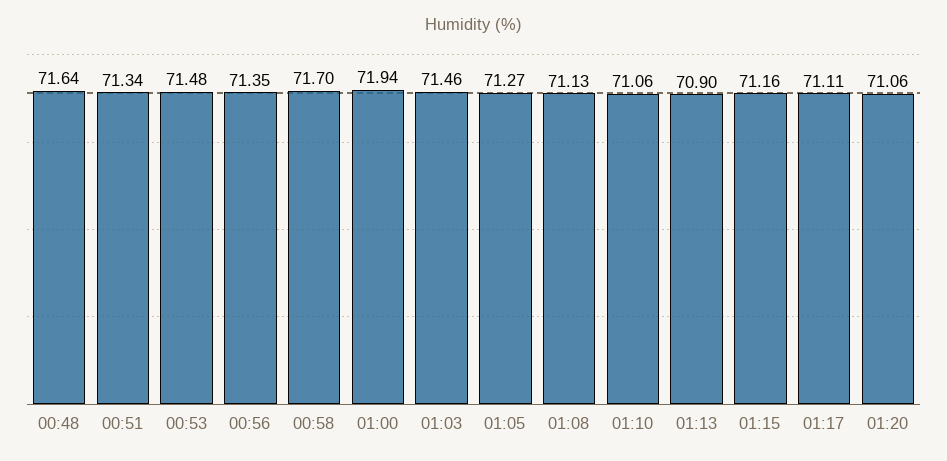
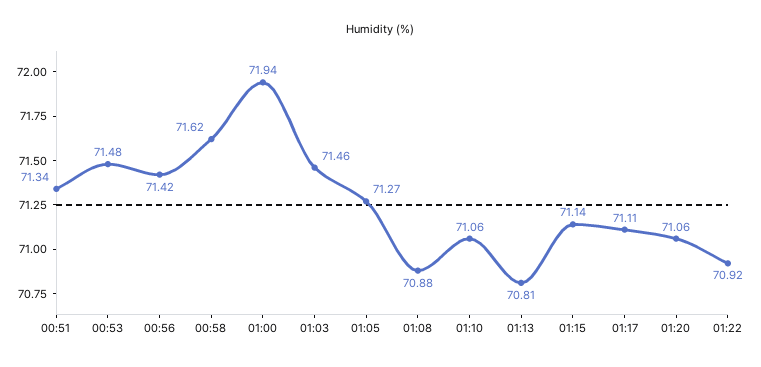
00:48: 71.64 -> none
00:56: 71.35 -> 71.42
00:58: 71.7 -> 71.62
01:08: 71.13 -> 70.88
01:13: 70.9 -> 70.81
01:15: 71.16 -> 71.14
01:22: none -> 70.92

